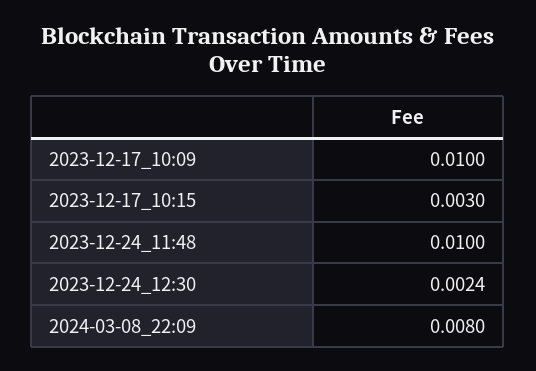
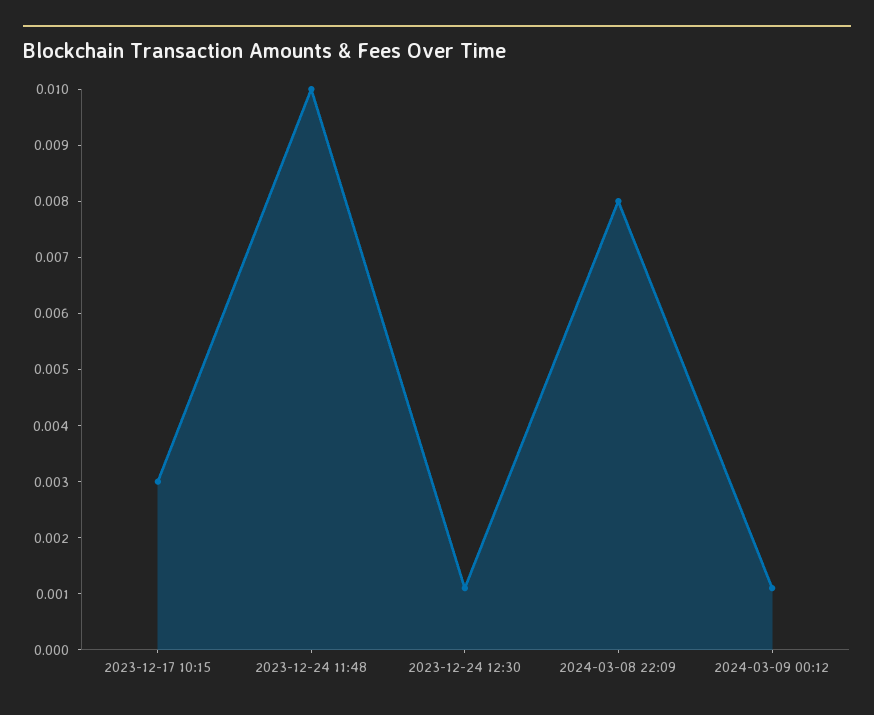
2023-12-17_10:09: 0.01 -> none
2023-12-24_12:30: 0.0024 -> 0.001
2024-03-09 00:12: none -> 0.001

